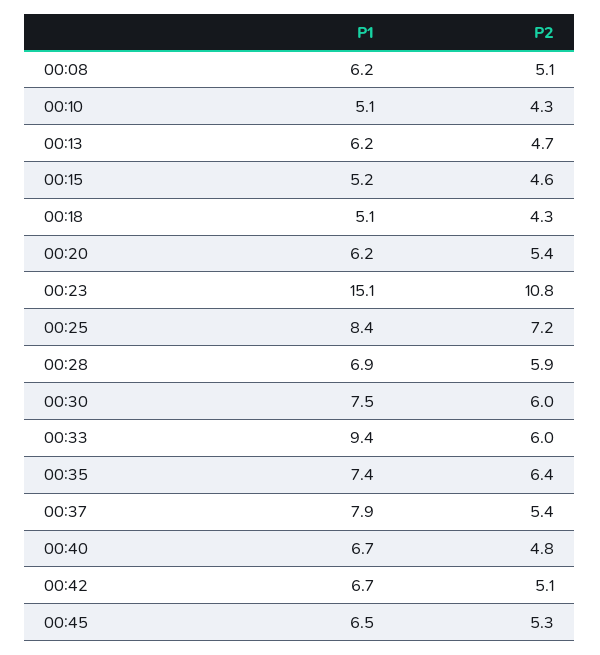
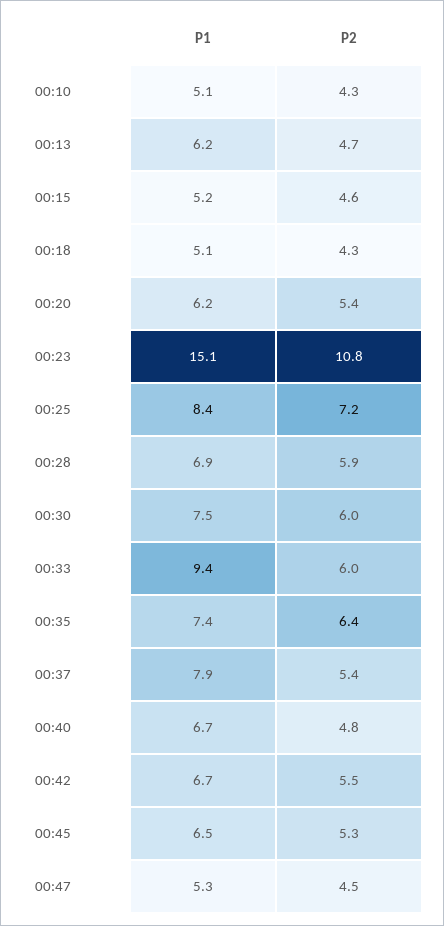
P1, 00:08: 6.2 -> none
P2, 00:08: 5.1 -> none
P2, 00:42: 5.1 -> 5.5
P1, 00:47: none -> 5.3
P2, 00:47: none -> 4.5

